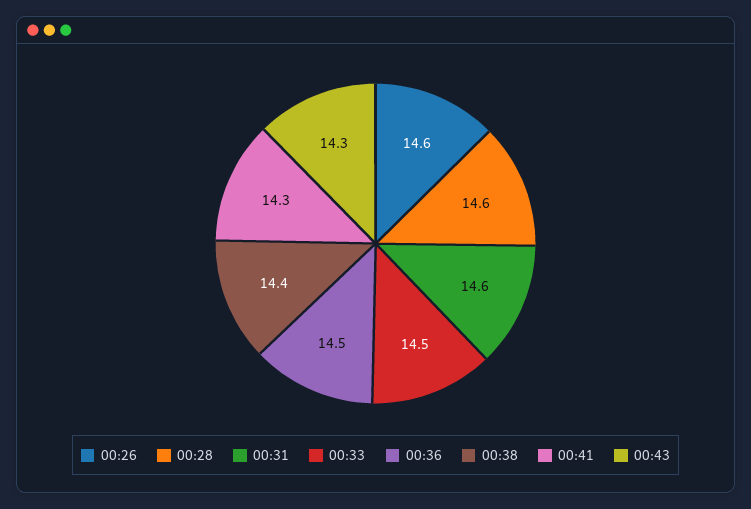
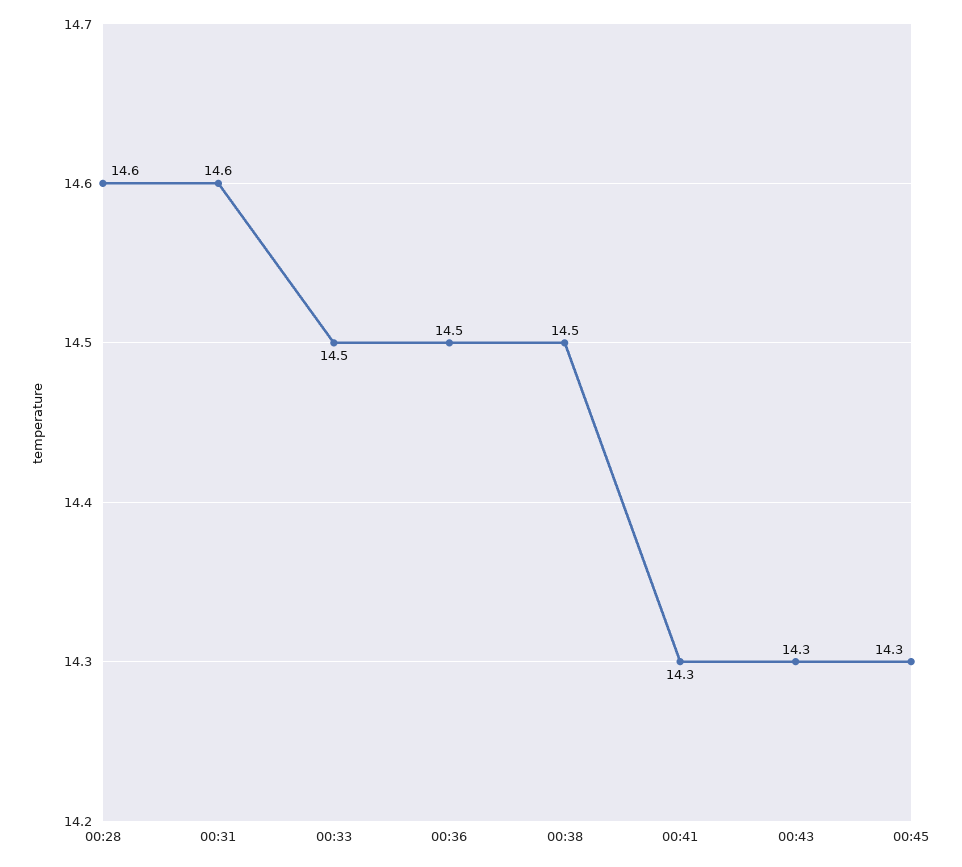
00:26: 14.6 -> none
00:38: 14.4 -> 14.5
00:45: none -> 14.3

